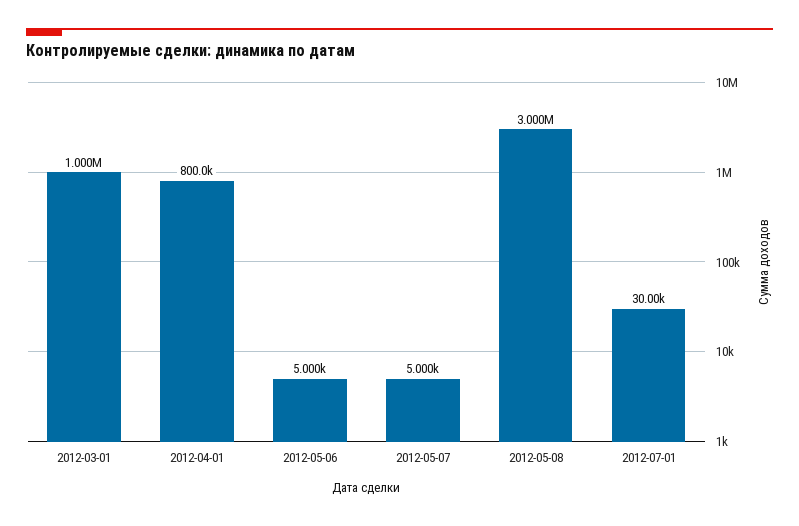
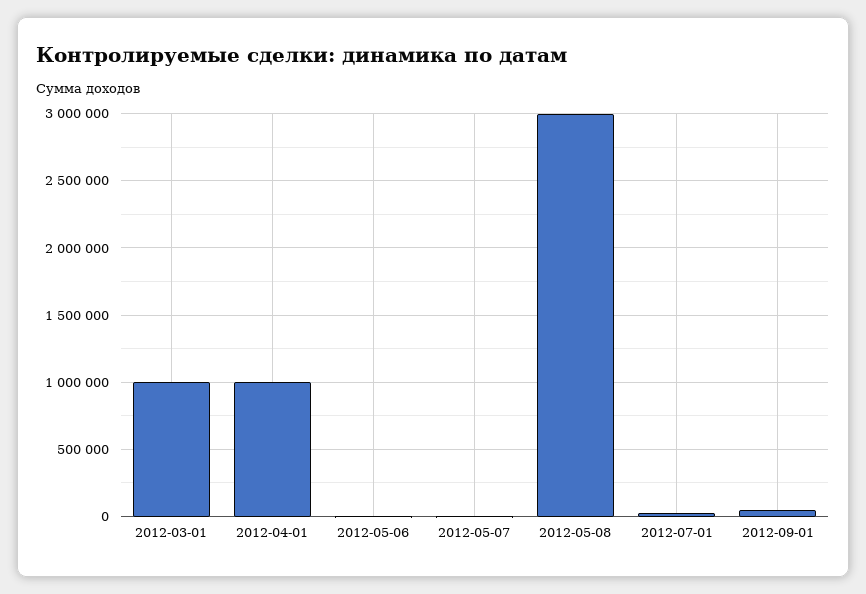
2012-04-01: 800000 -> 1000000
2012-09-01: none -> 50000

